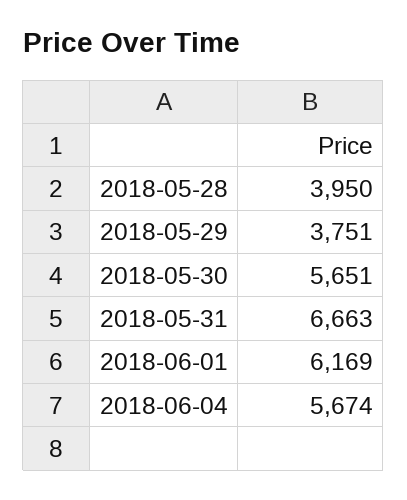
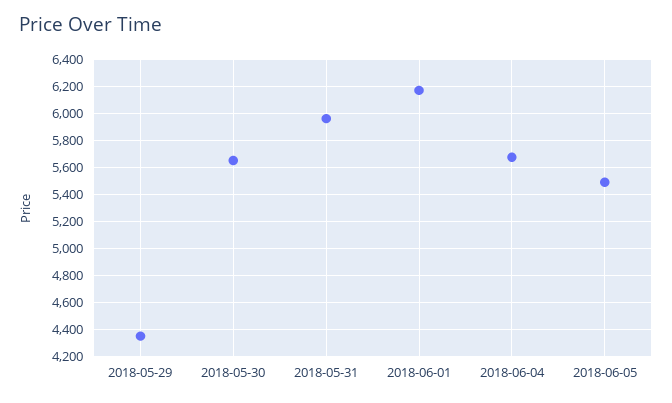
2018-05-28: 3950 -> none
2018-05-29: 3751 -> 4350
2018-05-31: 6663 -> 5950
2018-06-05: none -> 5500

